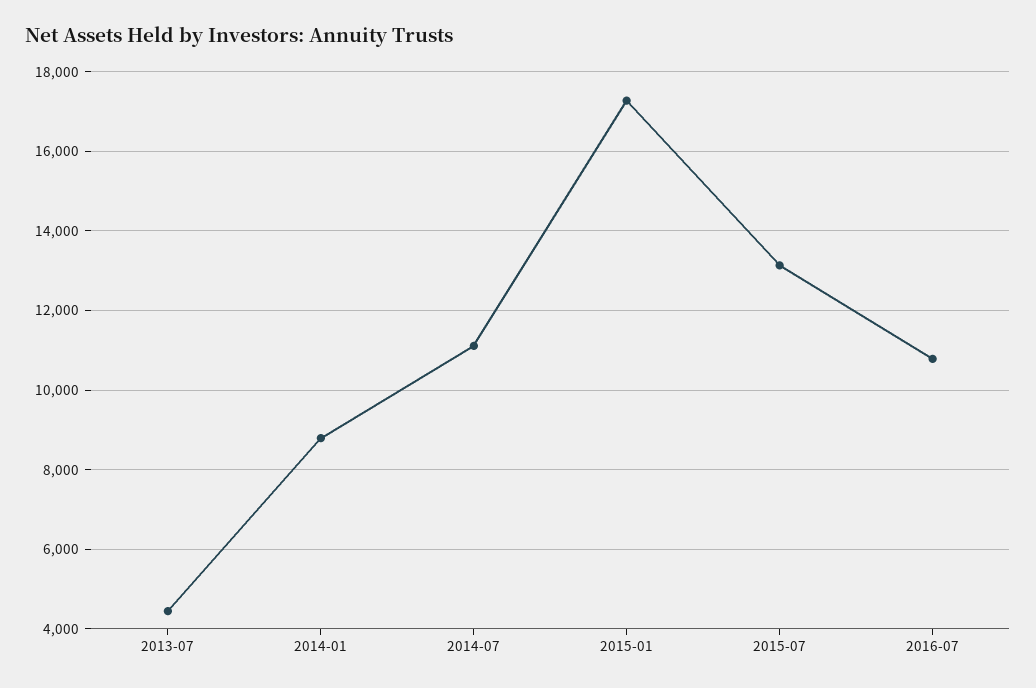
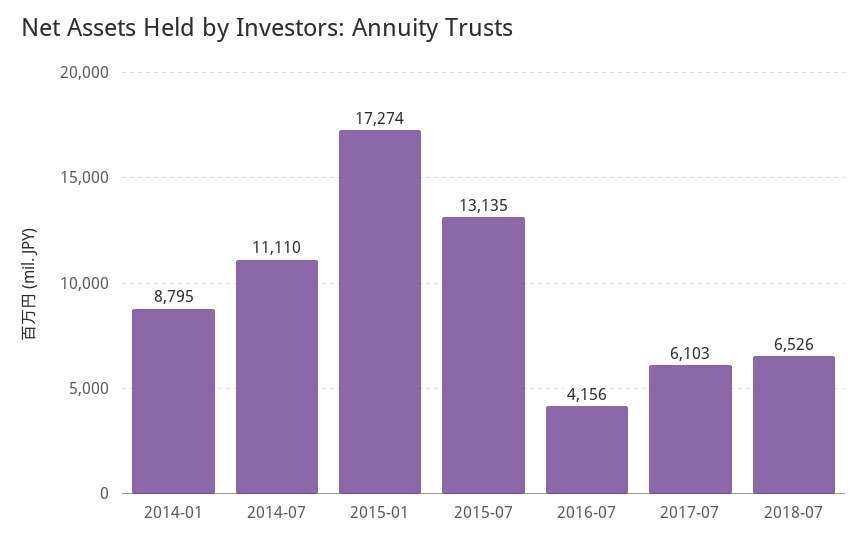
2013-07: 4400 -> none
2016-07: 10800 -> 4156
2017-07: none -> 6103
2018-07: none -> 6526

